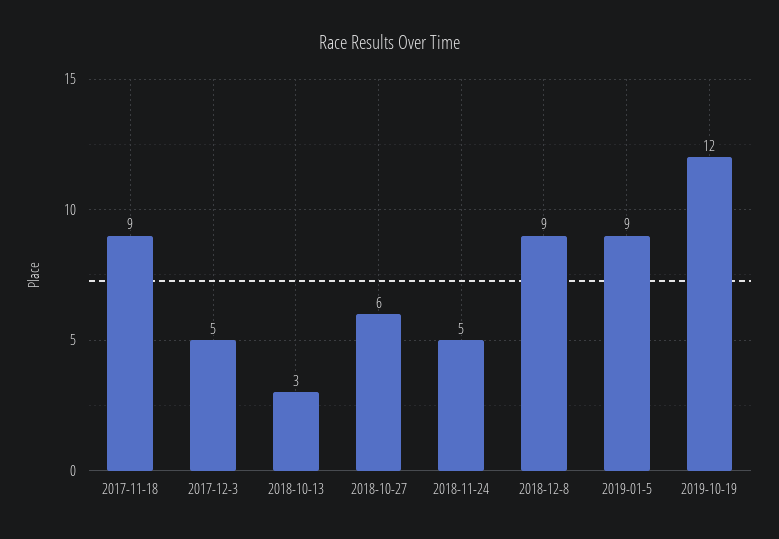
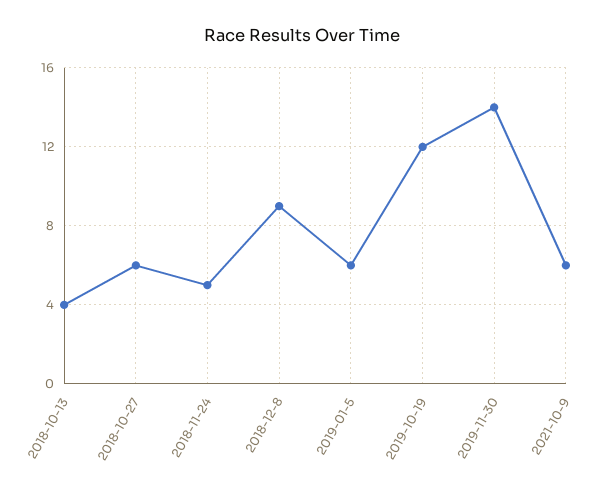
2017-11-18: 9 -> none
2017-12-3: 5 -> none
2018-10-13: 3 -> 4
2019-01-5: 9 -> 6
2019-11-30: none -> 14
2021-10-9: none -> 6

